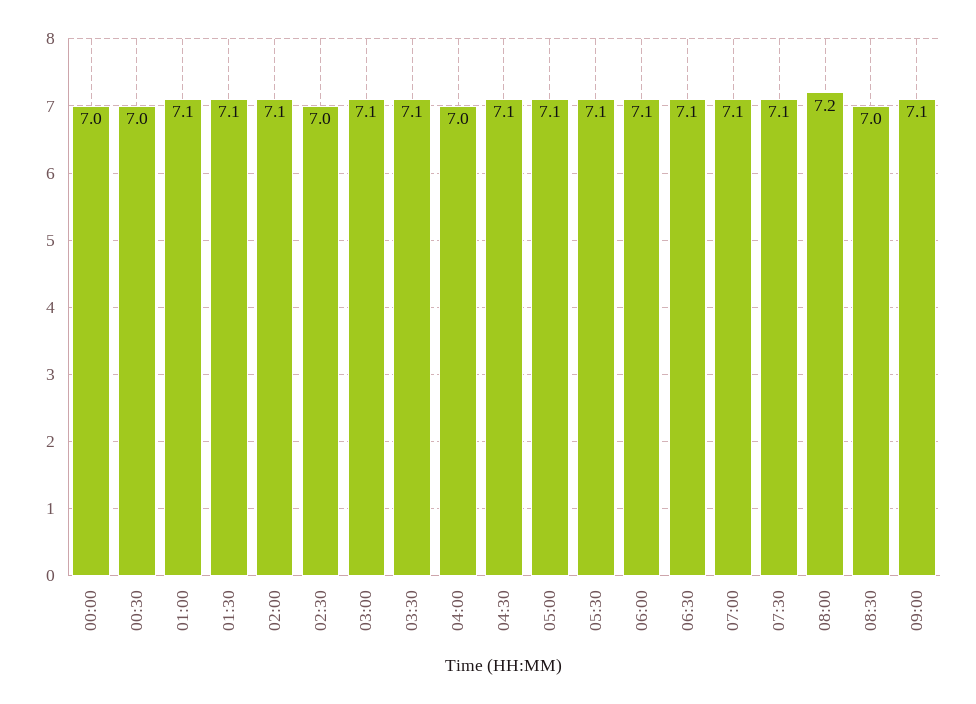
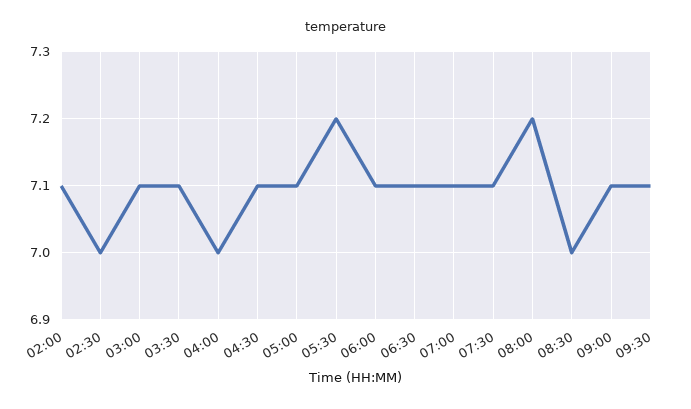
00:00: 7 -> none
00:30: 7 -> none
01:00: 7.1 -> none
01:30: 7.1 -> none
05:30: 7.1 -> 7.2
09:30: none -> 7.1

